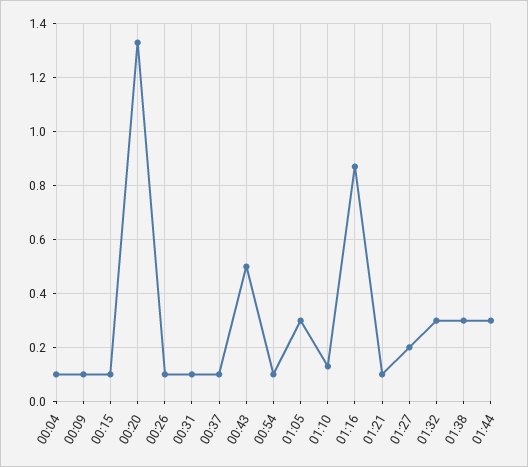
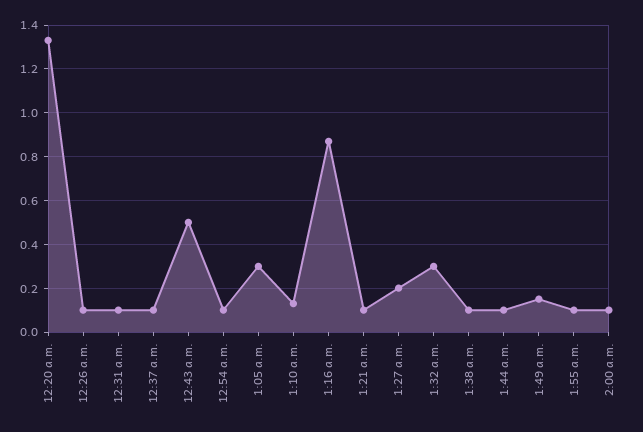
00:04: 0.1 -> none
00:09: 0.1 -> none
00:15: 0.1 -> none
01:38: 0.3 -> 0.1
01:44: 0.3 -> 0.1
1:49 a.m.: none -> 0.15
1:55 a.m.: none -> 0.1
2:00 a.m.: none -> 0.1

